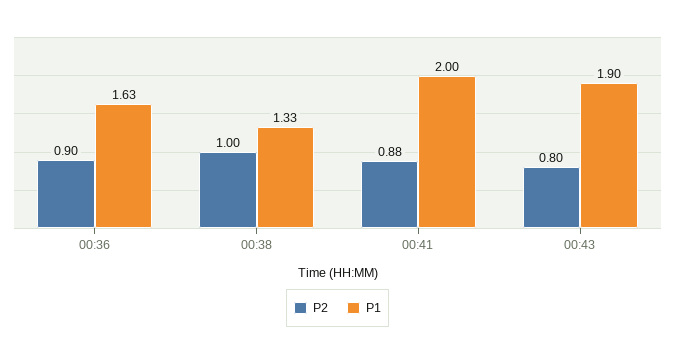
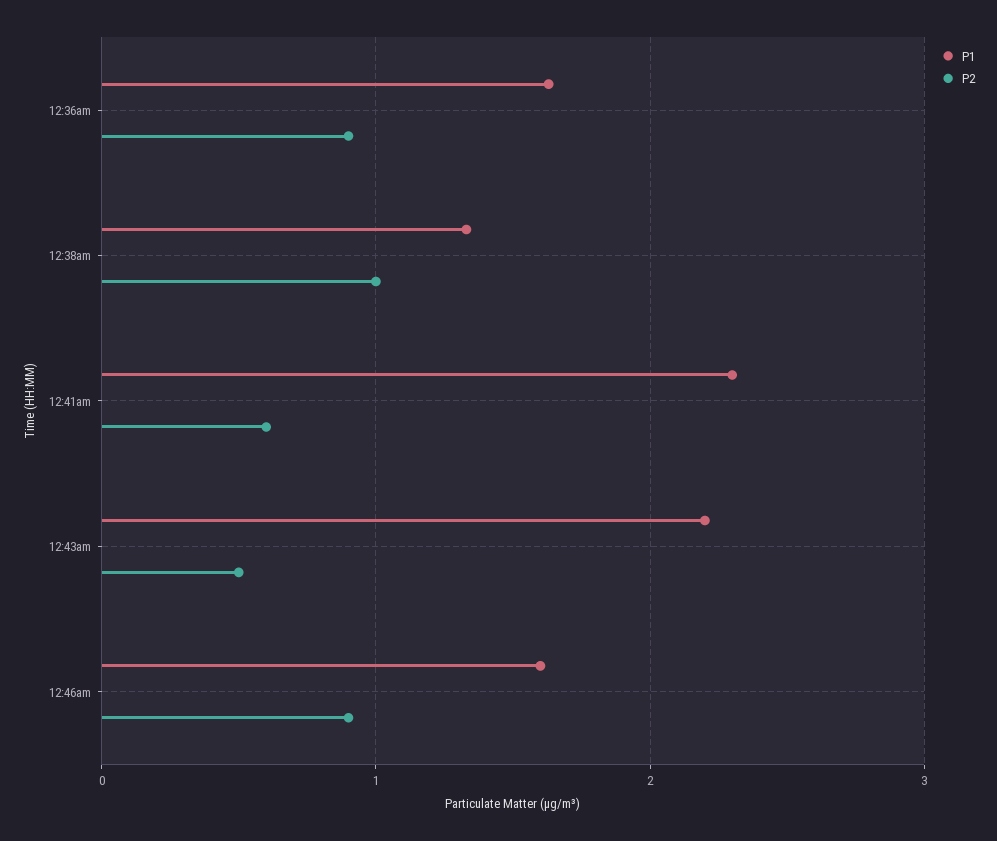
P2, 00:41: 0.88 -> 0.6
P1, 00:41: 2 -> 2.3
P2, 00:43: 0.8 -> 0.5
P1, 00:43: 1.9 -> 2.2
P1, 12:46am: none -> 1.6
P2, 12:46am: none -> 0.9

